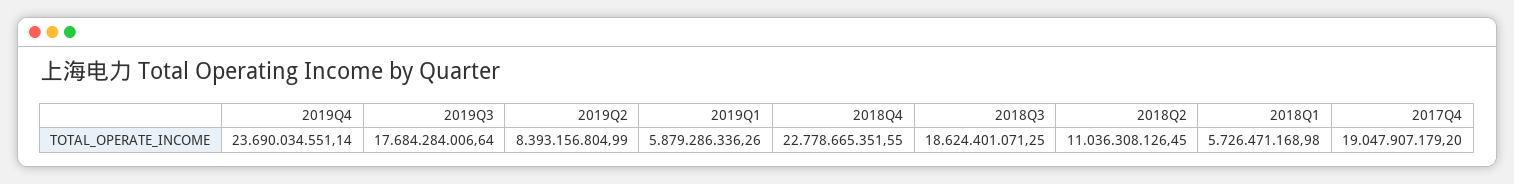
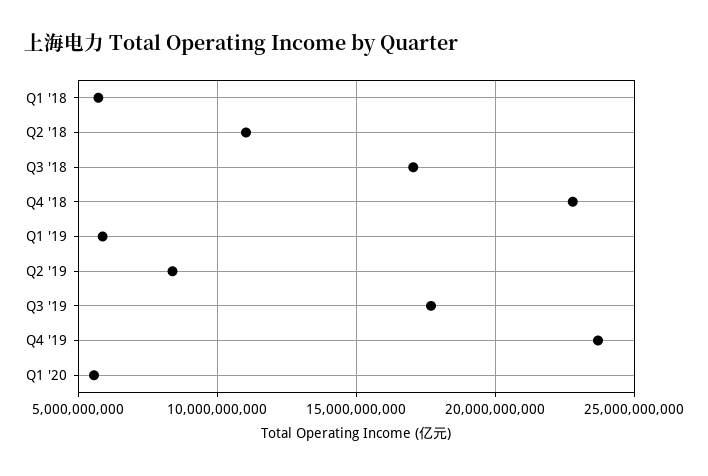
2018Q3: 18624401071.25 -> 17000000000
2017Q4: 19047907179.2 -> none
Q1 '20: none -> 5500000000

